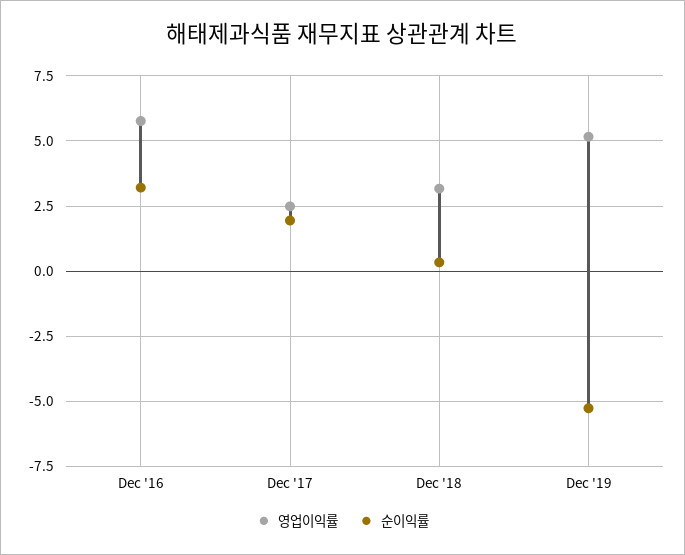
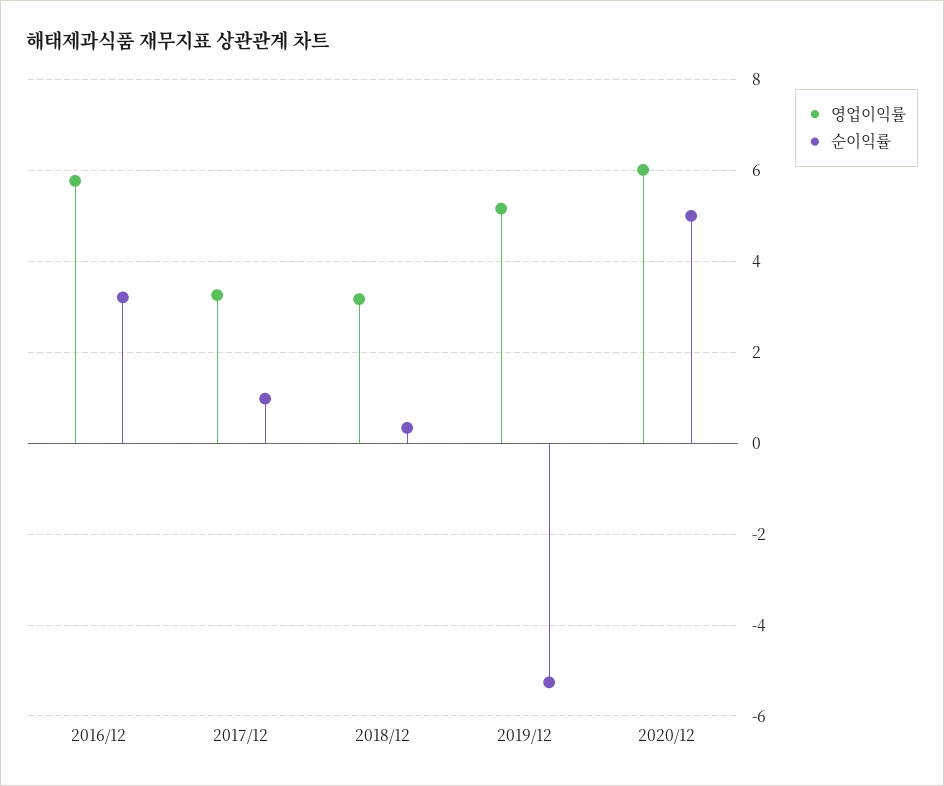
영업이익률, Dec '17: 2.5 -> 3.2
순이익률, Dec '17: 2 -> 1
영업이익률, 2020/12: none -> 6
순이익률, 2020/12: none -> 5

